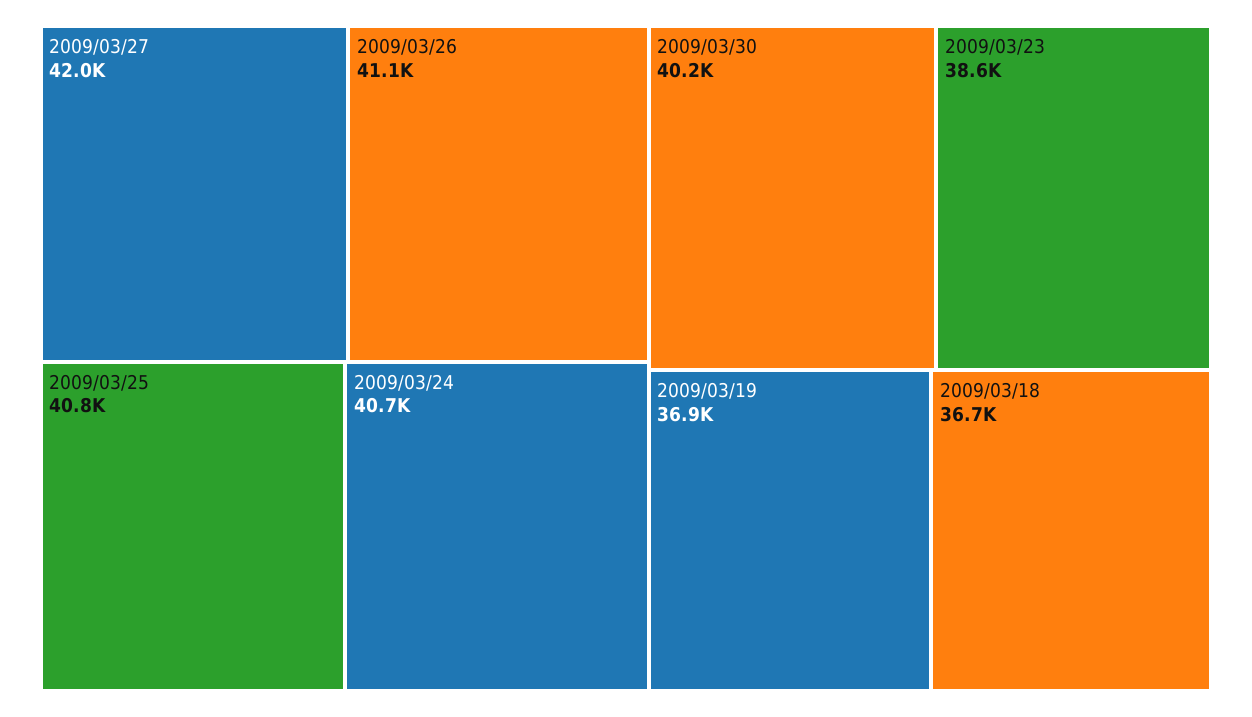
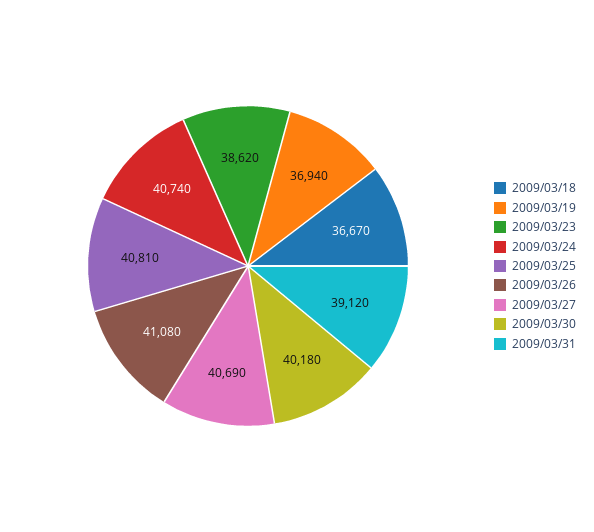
2009/03/27: 42000 -> 40690
2009/03/31: none -> 39120

